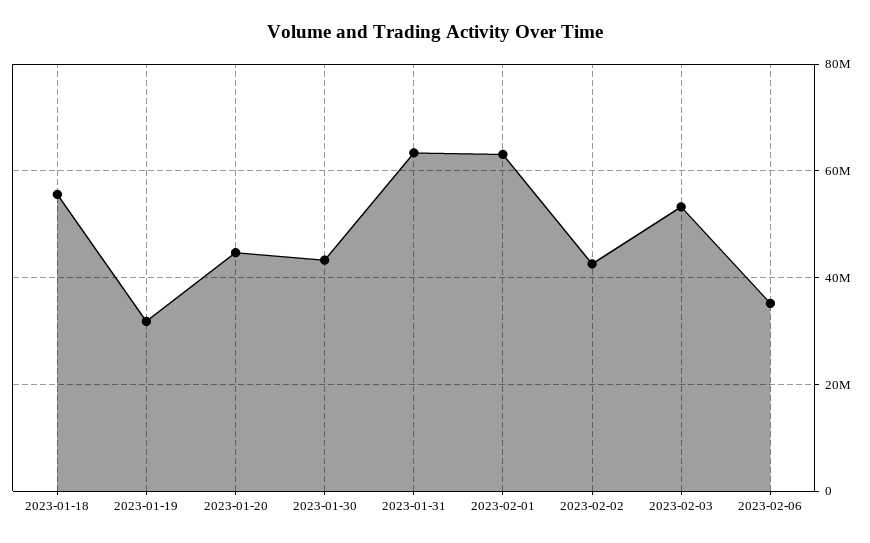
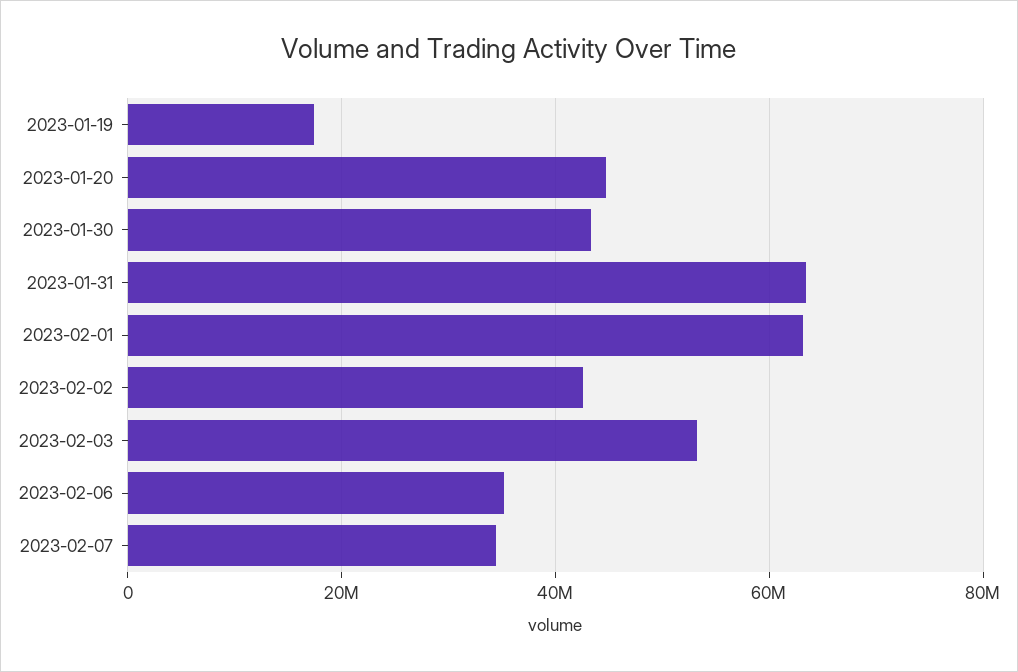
2023-01-18: 56000000 -> none
2023-01-19: 32000000 -> 18000000
2023-02-07: none -> 34000000

